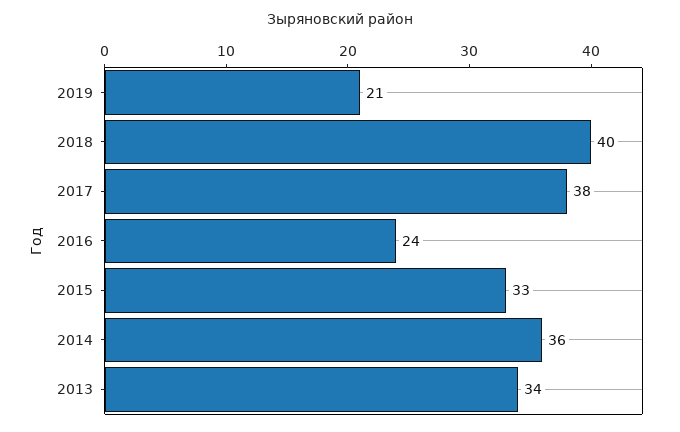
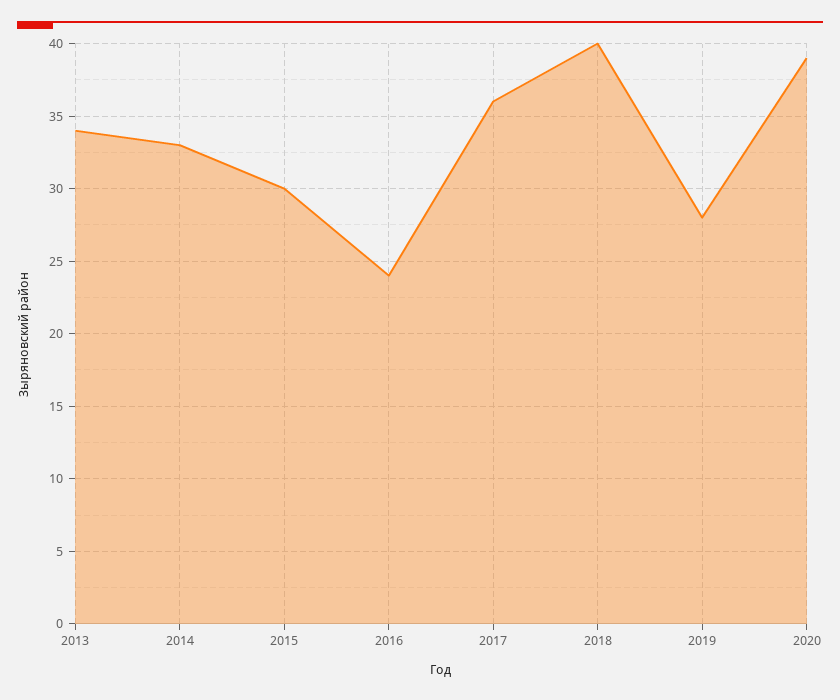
2019: 21 -> 28
2017: 38 -> 36
2015: 33 -> 30
2014: 36 -> 33
2020: none -> 39

